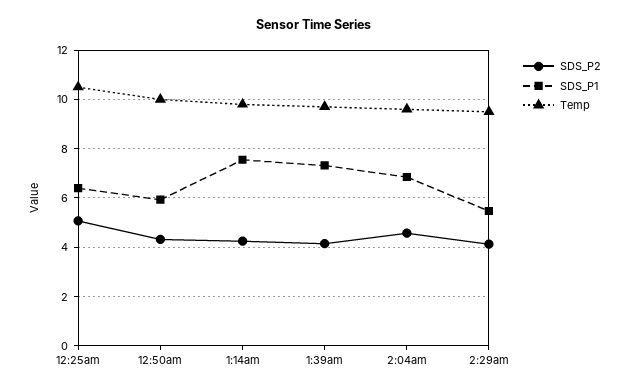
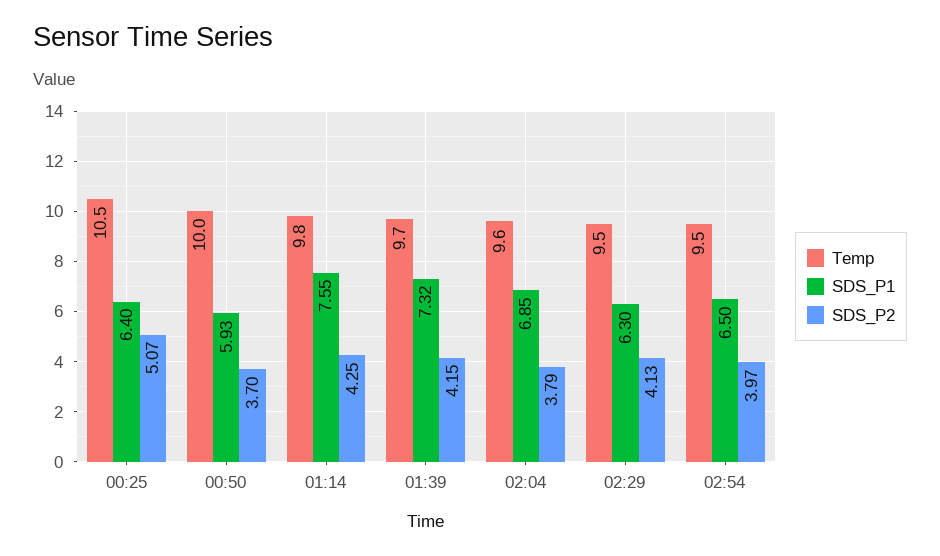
SDS_P2, 12:50am: 4.25 -> 3.7
SDS_P2, 2:04am: 4.5 -> 3.79
SDS_P1, 2:29am: 5.5 -> 6.3
Temp, 02:54: none -> 9.5
SDS_P1, 02:54: none -> 6.5
SDS_P2, 02:54: none -> 3.97

